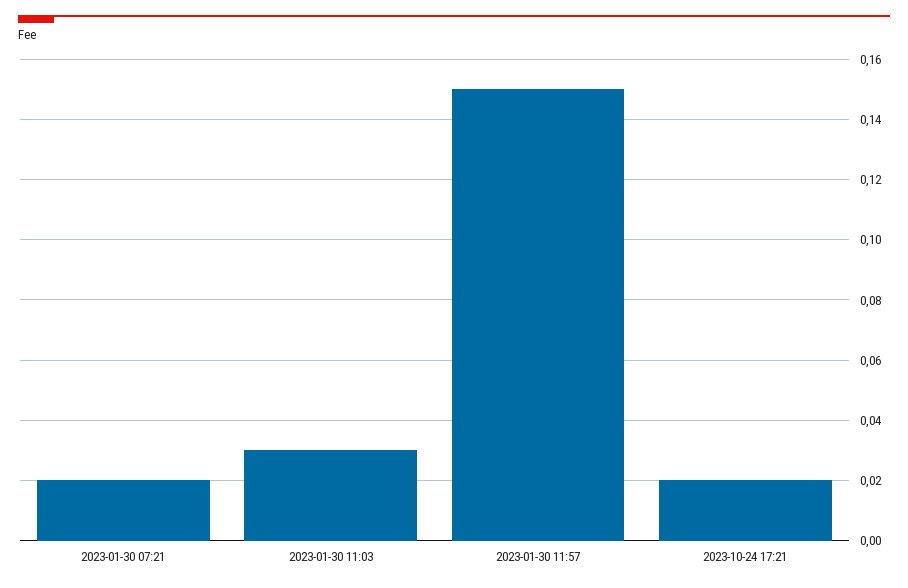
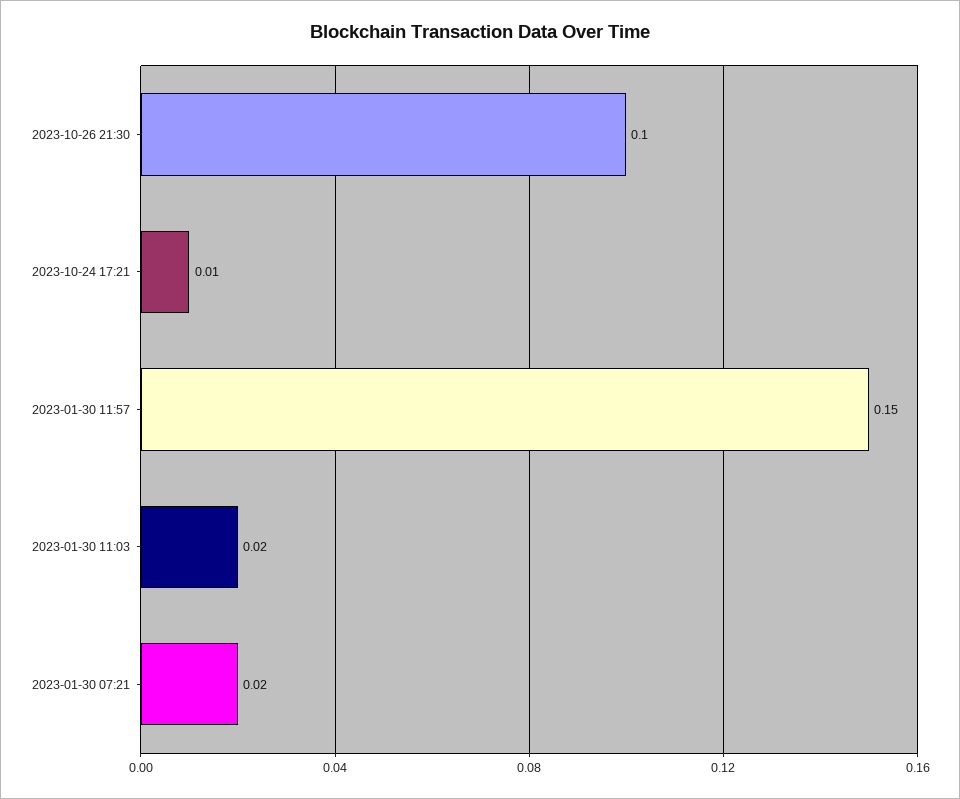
2023-01-30 11:03: 0.03 -> 0.02
2023-10-24 17:21: 0.02 -> 0.01
2023-10-26 21:30: none -> 0.1

